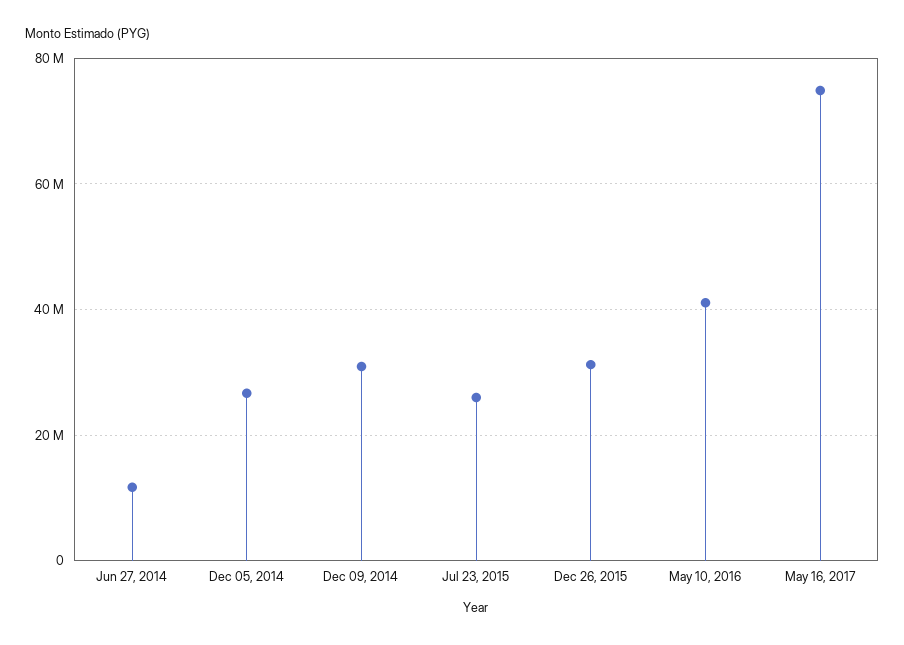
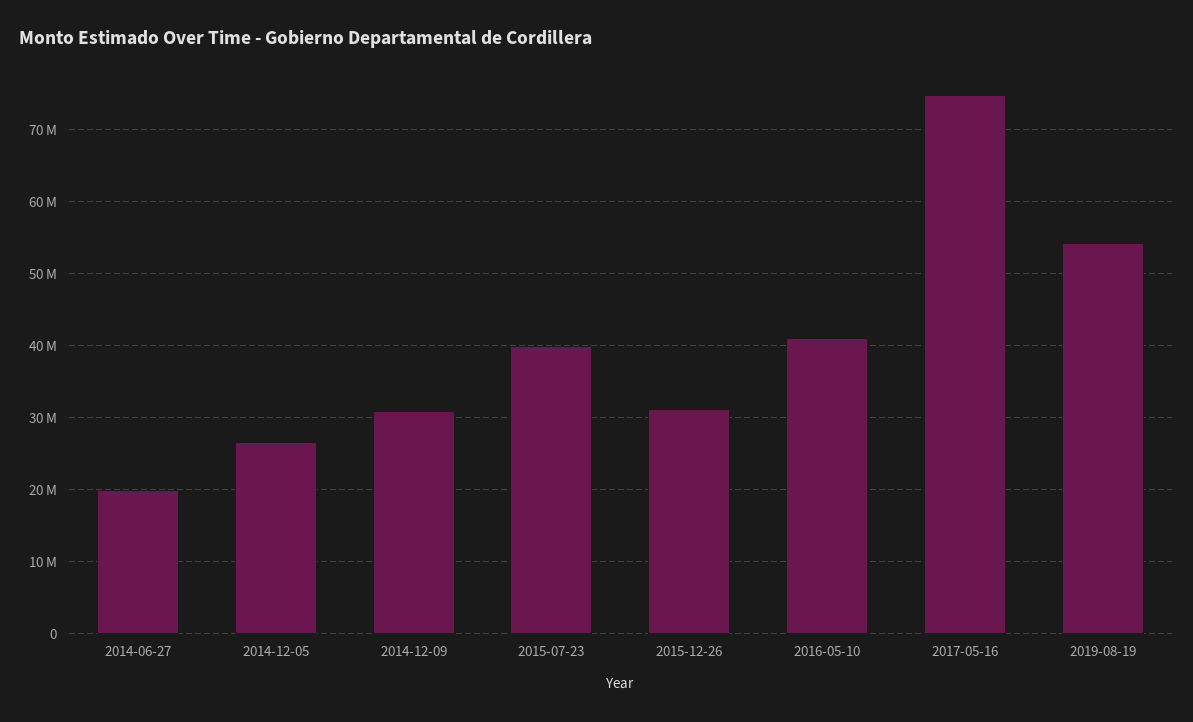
Jun 27, 2014: 12000000 -> 20000000
Jul 23, 2015: 26000000 -> 40000000
2019-08-19: none -> 54000000

